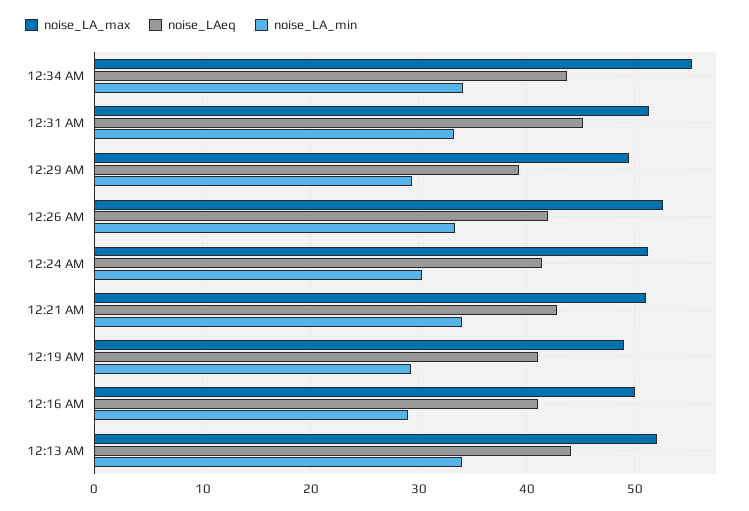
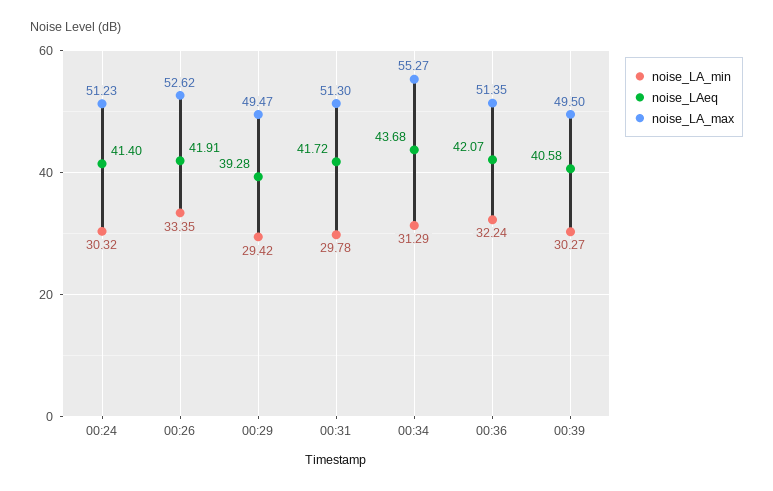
noise_LA_min, 12:34 AM: 34 -> 31.29
noise_LAeq, 12:31 AM: 45 -> 41.72
noise_LA_min, 12:31 AM: 33 -> 29.78
noise_LA_max, 12:21 AM: 51 -> none
noise_LAeq, 12:21 AM: 43 -> none
noise_LA_min, 12:21 AM: 34 -> none
noise_LA_max, 12:19 AM: 49 -> none
noise_LAeq, 12:19 AM: 41 -> none
noise_LA_min, 12:19 AM: 29 -> none
noise_LA_max, 12:16 AM: 50 -> none
noise_LAeq, 12:16 AM: 41 -> none
noise_LA_min, 12:16 AM: 29 -> none
noise_LA_max, 12:13 AM: 52 -> none
noise_LAeq, 12:13 AM: 44 -> none
noise_LA_min, 12:13 AM: 34 -> none
noise_LA_min, 00:36: none -> 32.24
noise_LAeq, 00:36: none -> 42.07
noise_LA_max, 00:36: none -> 51.35
noise_LA_min, 00:39: none -> 30.27
noise_LAeq, 00:39: none -> 40.58
noise_LA_max, 00:39: none -> 49.5

